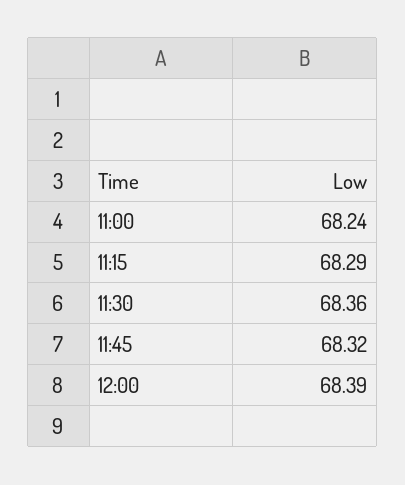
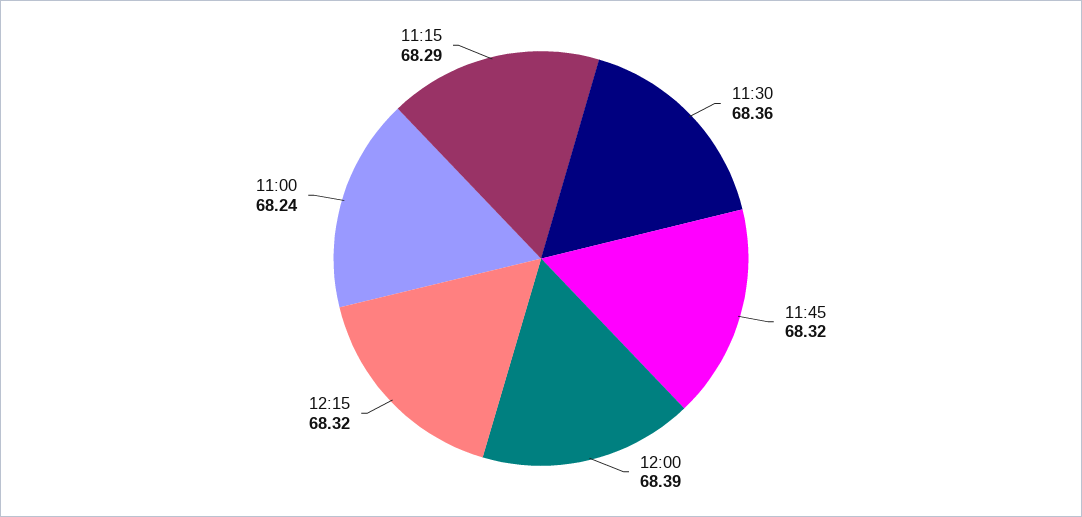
12:15: none -> 68.32

